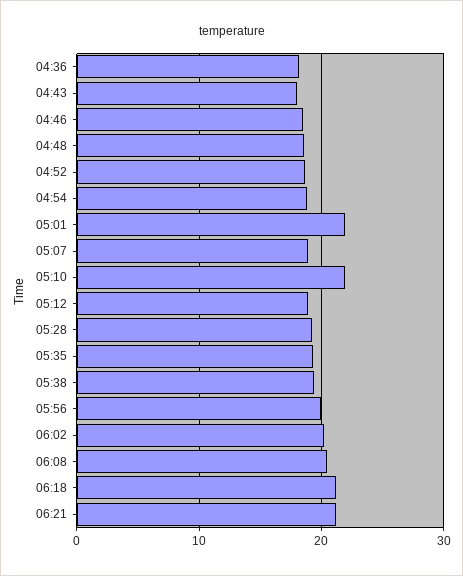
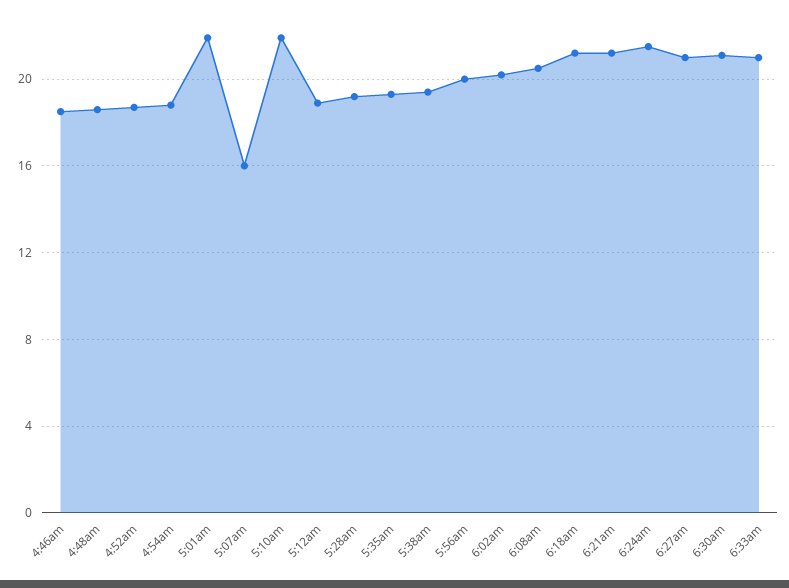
04:36: 18 -> none
04:43: 18 -> none
05:07: 19 -> 16
6:24am: none -> 21.5
6:27am: none -> 21
6:30am: none -> 21
6:33am: none -> 21

